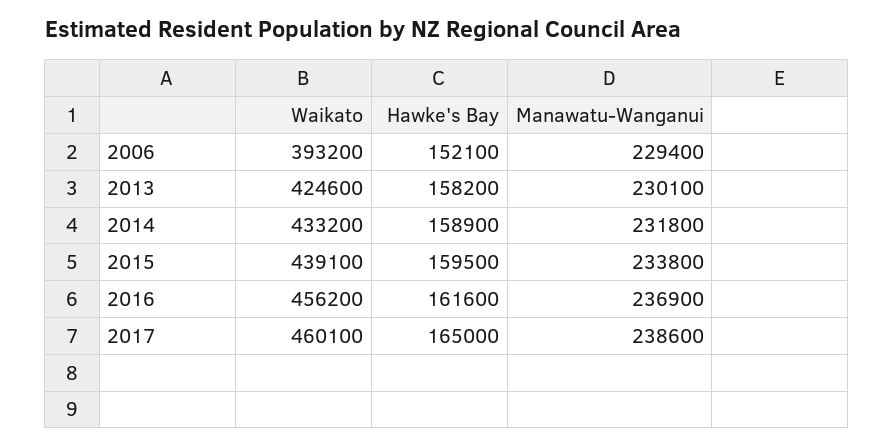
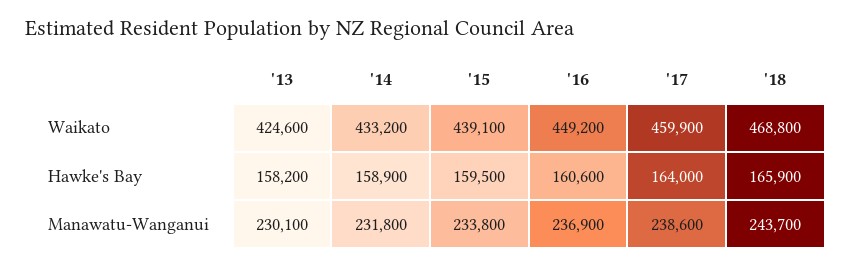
Waikato, 2006: 393200 -> none
Hawke's Bay, 2006: 152100 -> none
Manawatu-Wanganui, 2006: 229400 -> none
Waikato, 2016: 456200 -> 449200
Hawke's Bay, 2016: 161600 -> 160600
Waikato, 2017: 460100 -> 459900
Hawke's Bay, 2017: 165000 -> 164000
Waikato, '18: none -> 468800
Hawke's Bay, '18: none -> 165900
Manawatu-Wanganui, '18: none -> 243700

